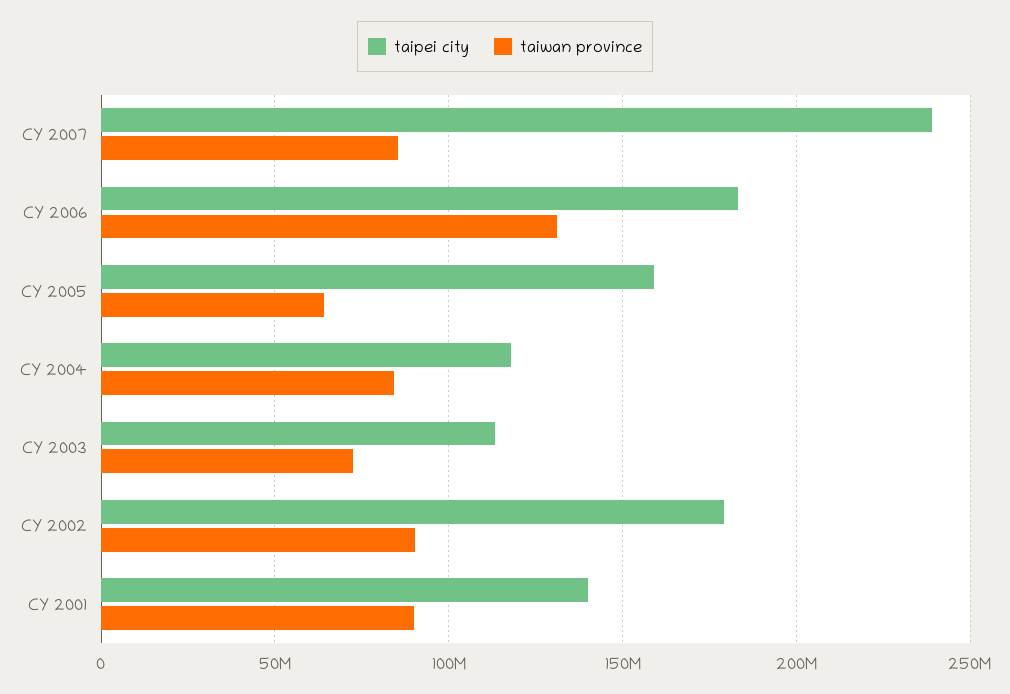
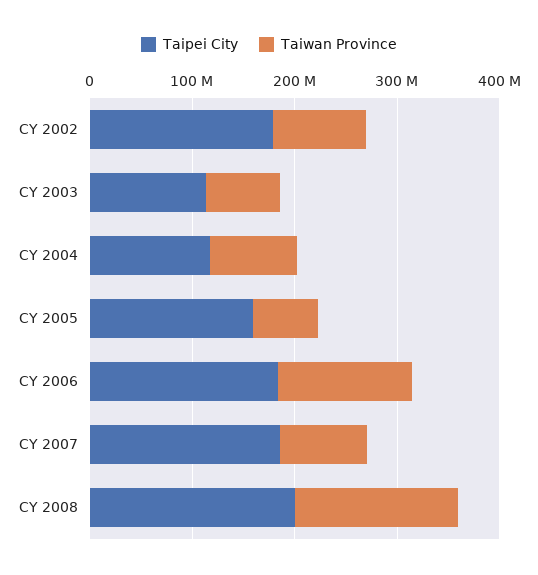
taipei city, CY 2007: 240000000 -> 180000000
taipei city, CY 2001: 140000000 -> none
taiwan province, CY 2001: 90000000 -> none
taipei city, CY 2008: none -> 200000000
taiwan province, CY 2008: none -> 160000000

